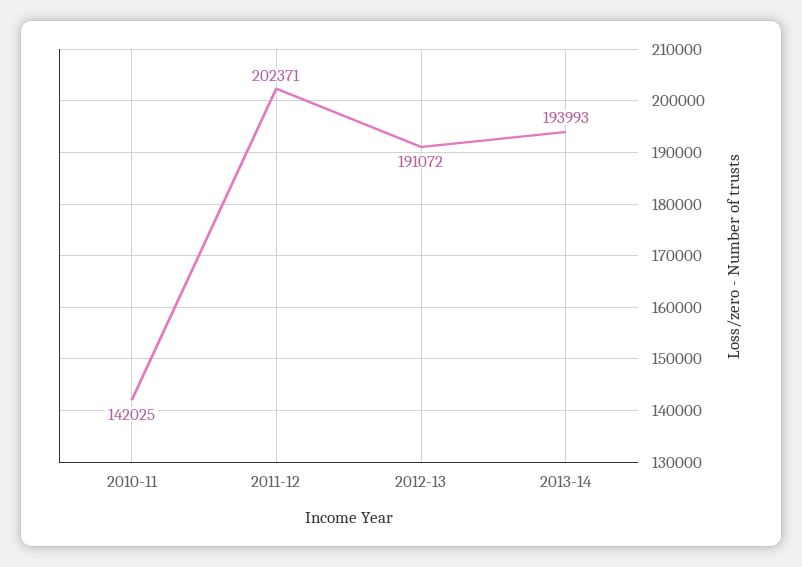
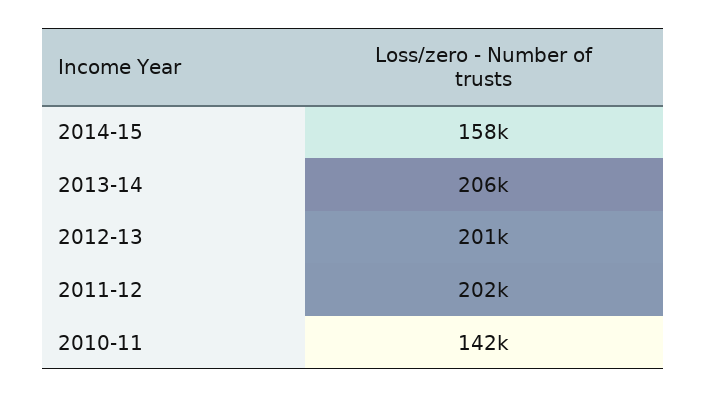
2012-13: 191072 -> 201000
2013-14: 193993 -> 206000
2014-15: none -> 158000

